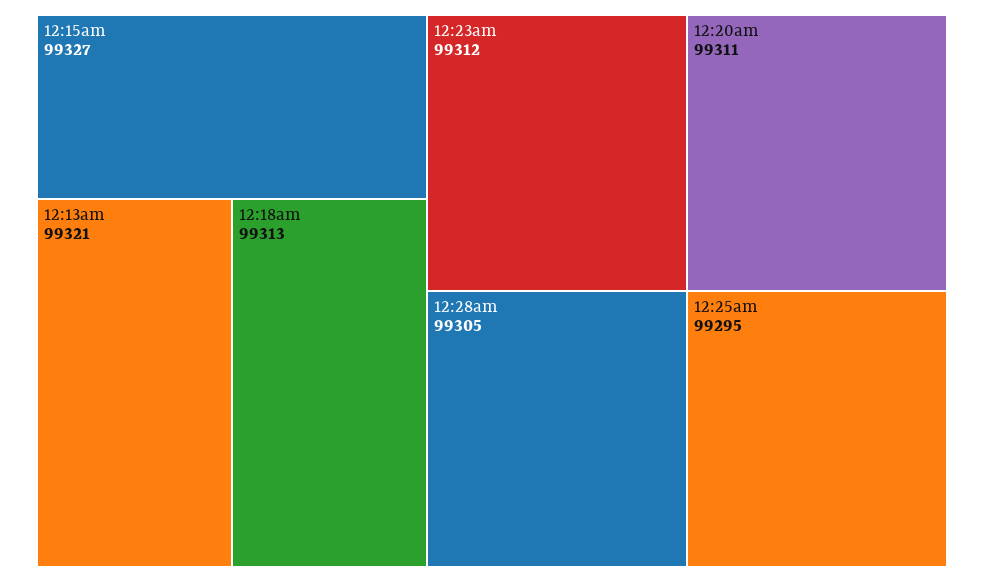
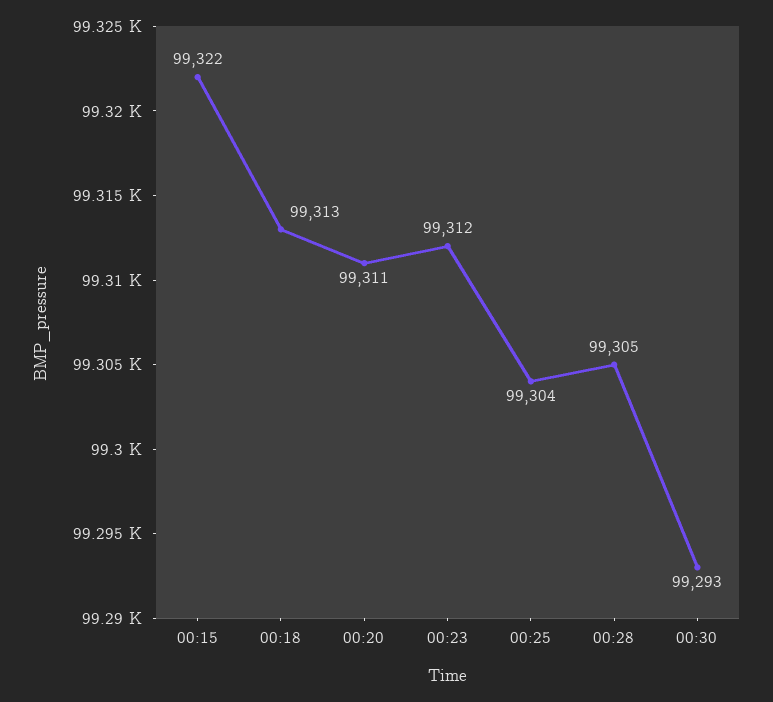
12:15am: 99327 -> 99322
12:13am: 99321 -> none
12:25am: 99295 -> 99304
00:30: none -> 99293

